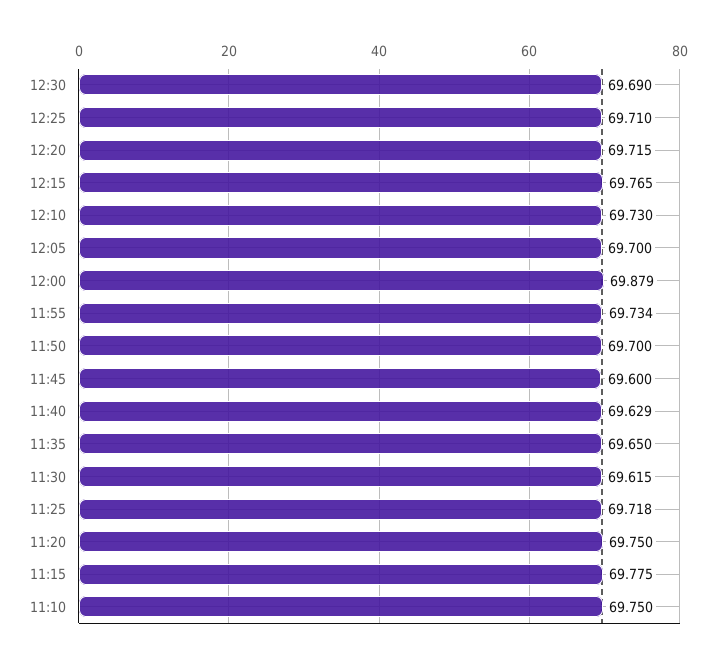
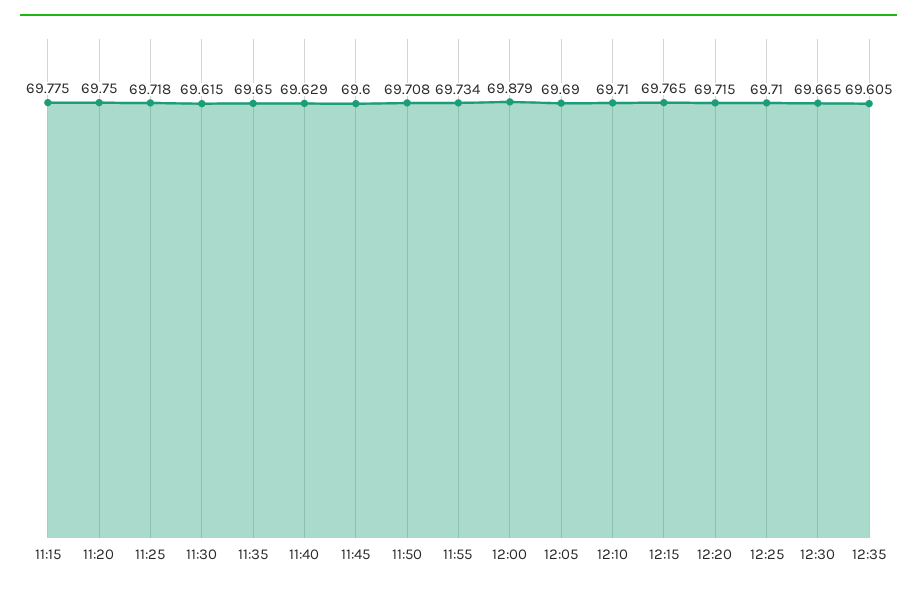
12:30: 69.69 -> 69.665
12:10: 69.73 -> 69.71
12:05: 69.7 -> 69.69
11:50: 69.7 -> 69.708
11:10: 69.75 -> none
12:35: none -> 69.605

